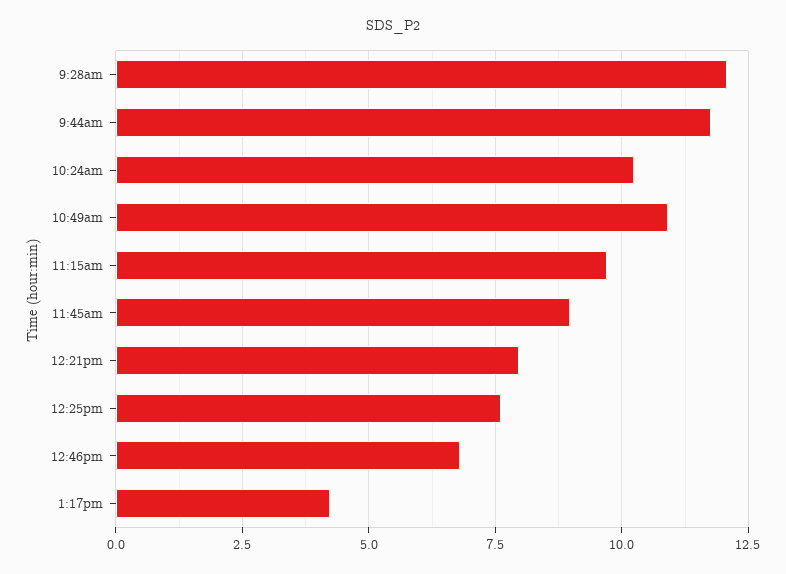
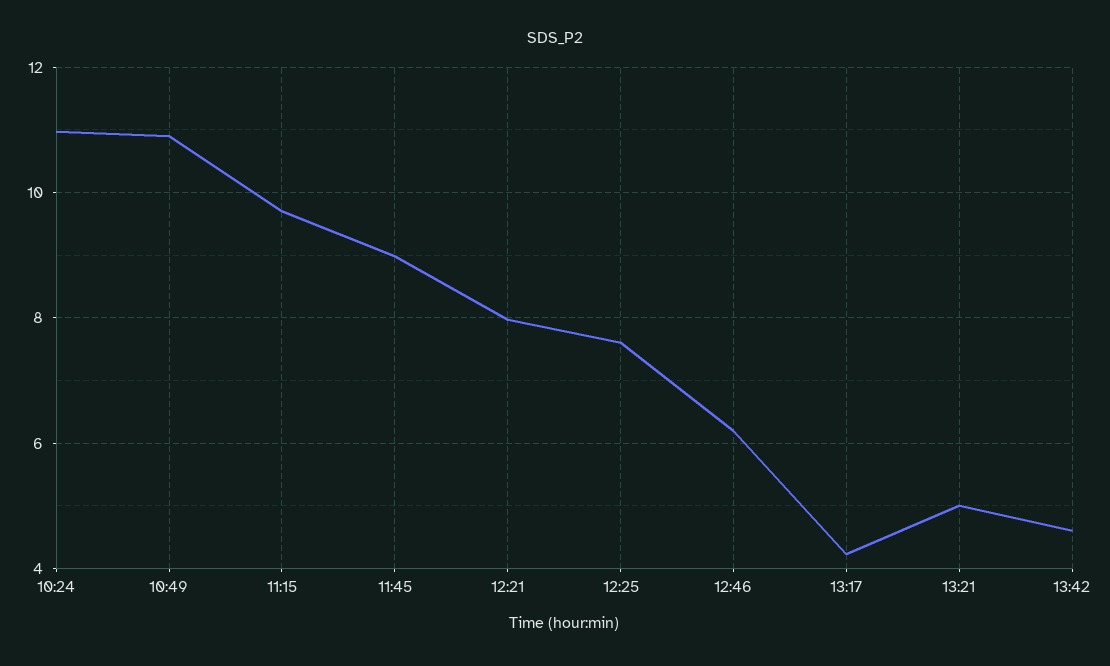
9:28am: 12 -> none
9:44am: 11.75 -> none
10:24am: 10.25 -> 11
12:46pm: 6.75 -> 6.2
13:21: none -> 5
13:42: none -> 4.6

